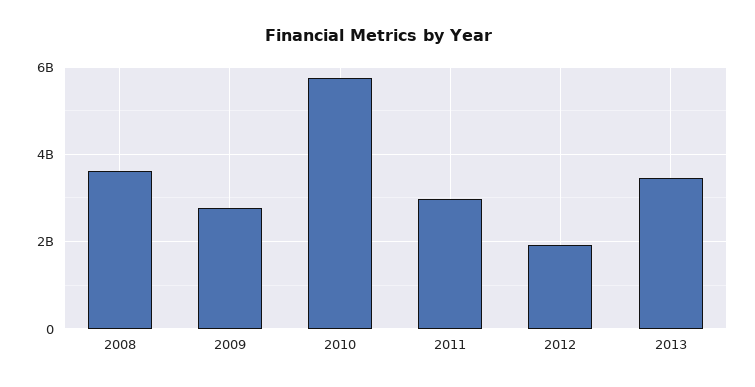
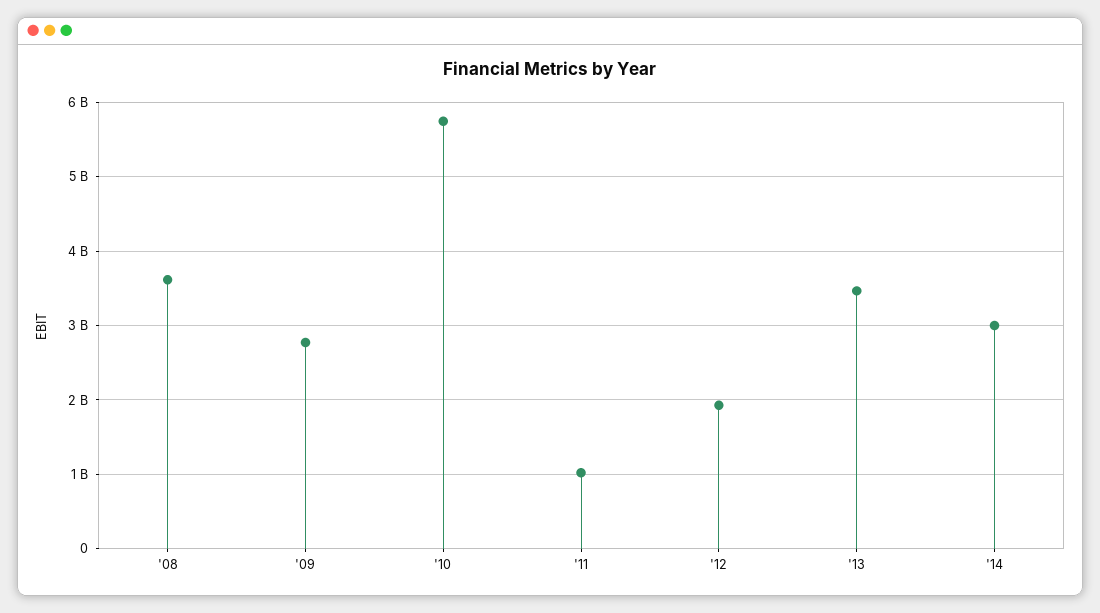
2011: 3000000000 -> 1000000000
'14: none -> 3000000000

